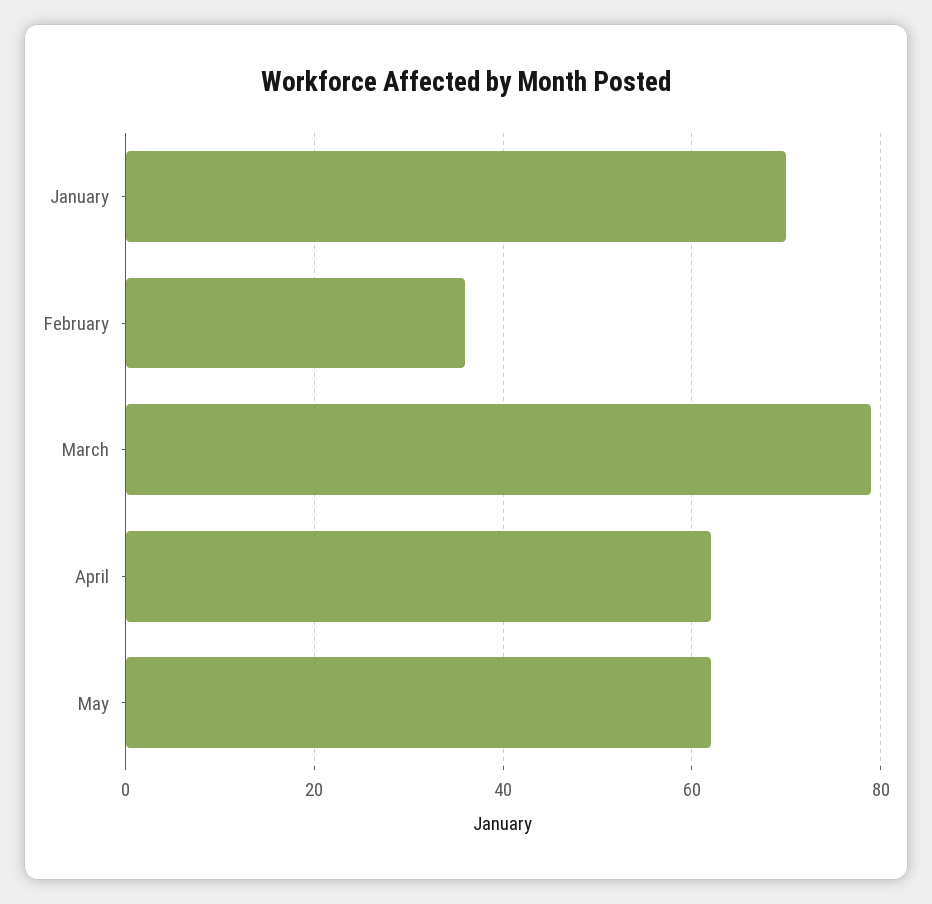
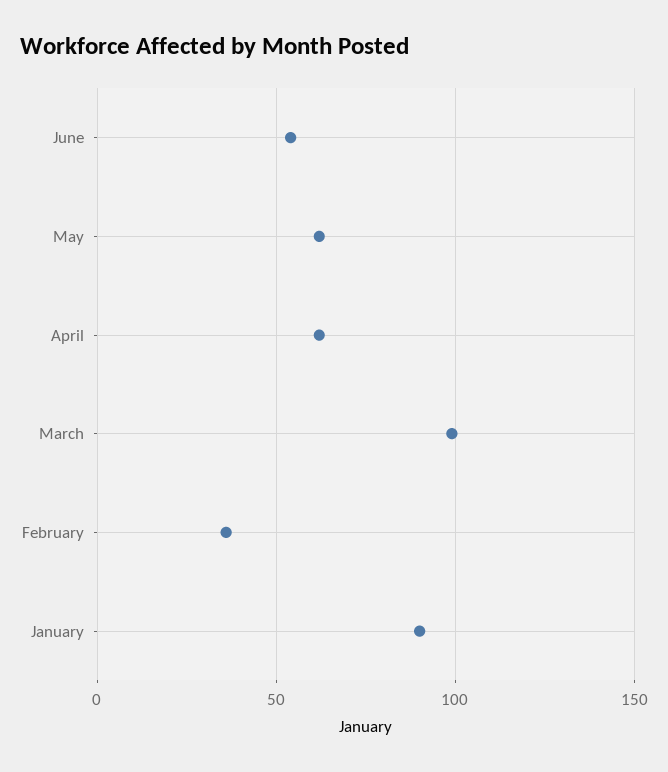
January: 70 -> 90
March: 80 -> 100
June: none -> 55

